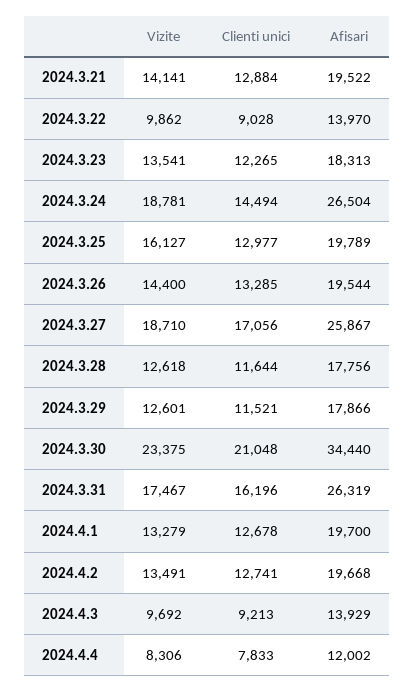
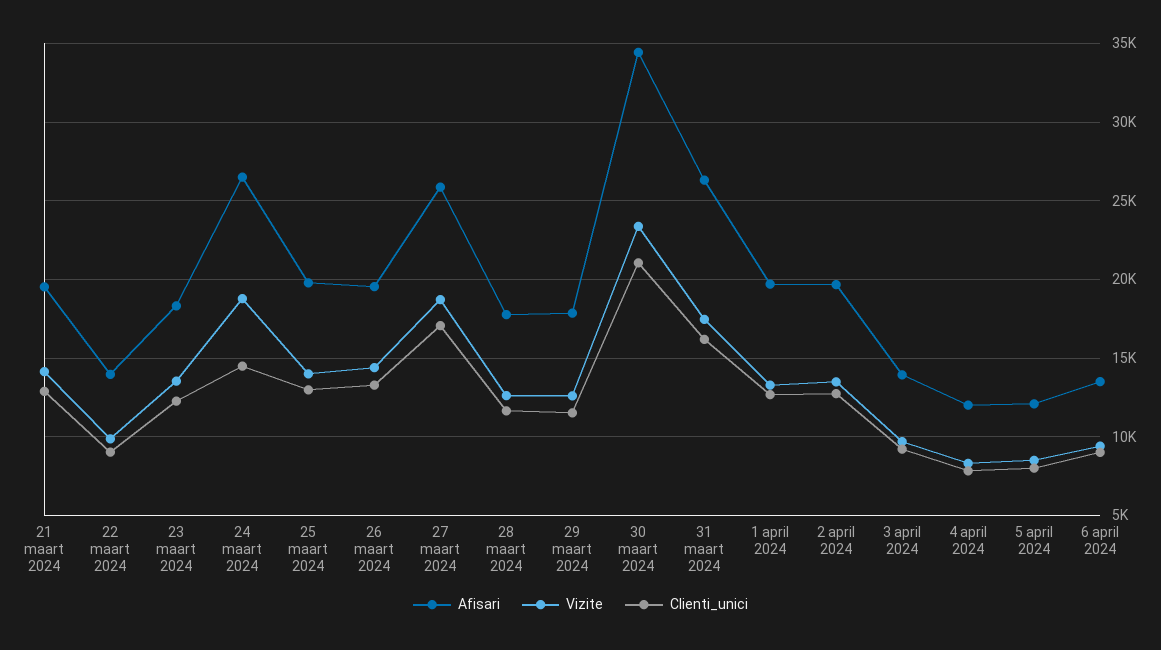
Vizite, 2024.3.25: 16127 -> 14000
Afisari, 5 april 2024: none -> 12000
Vizite, 5 april 2024: none -> 8500
Clienti unici, 5 april 2024: none -> 8000
Afisari, 6 april 2024: none -> 13500
Vizite, 6 april 2024: none -> 9500
Clienti unici, 6 april 2024: none -> 9000

